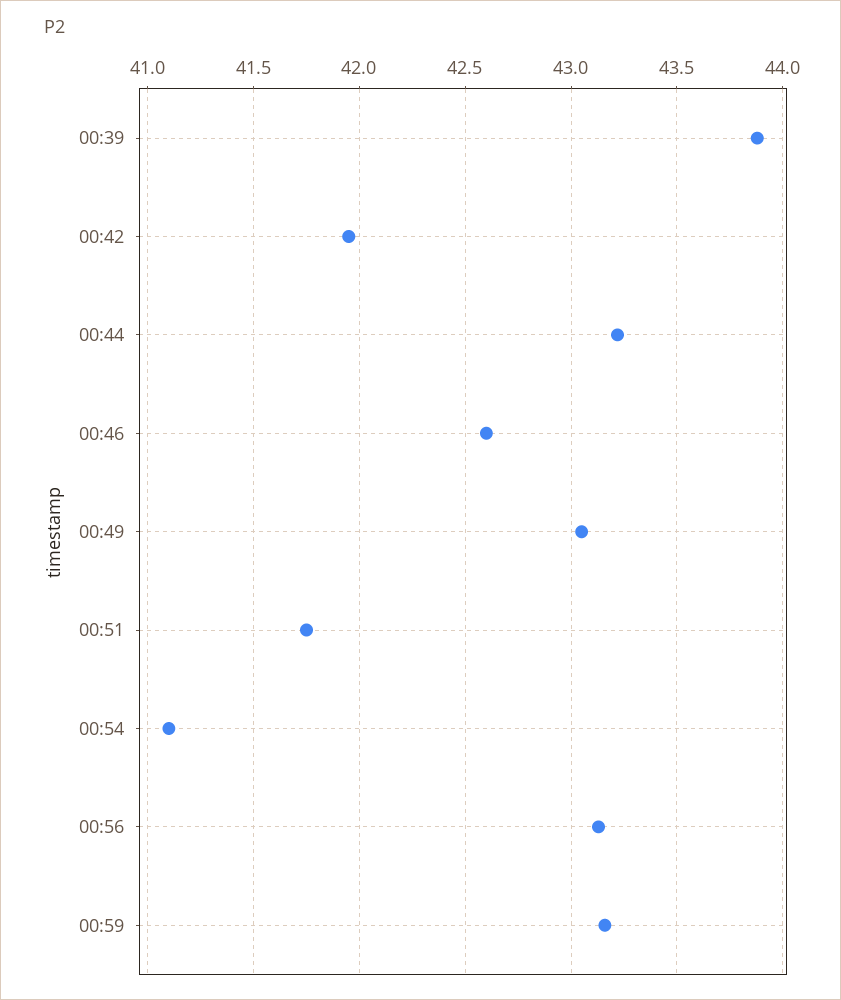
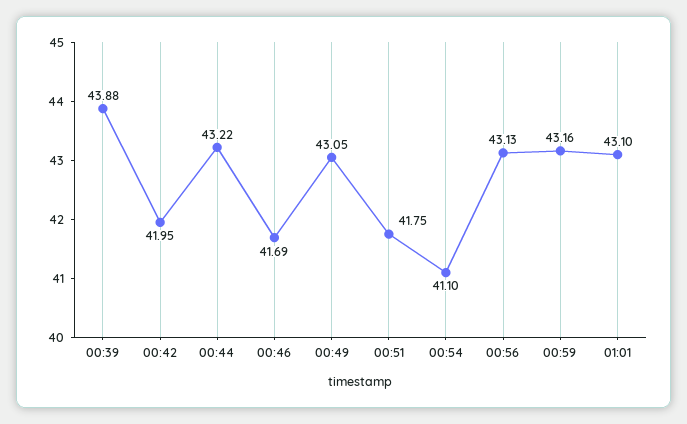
00:46: 42.6 -> 41.69
01:01: none -> 43.1

